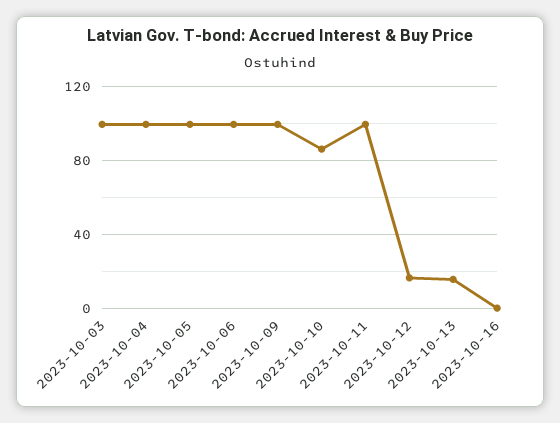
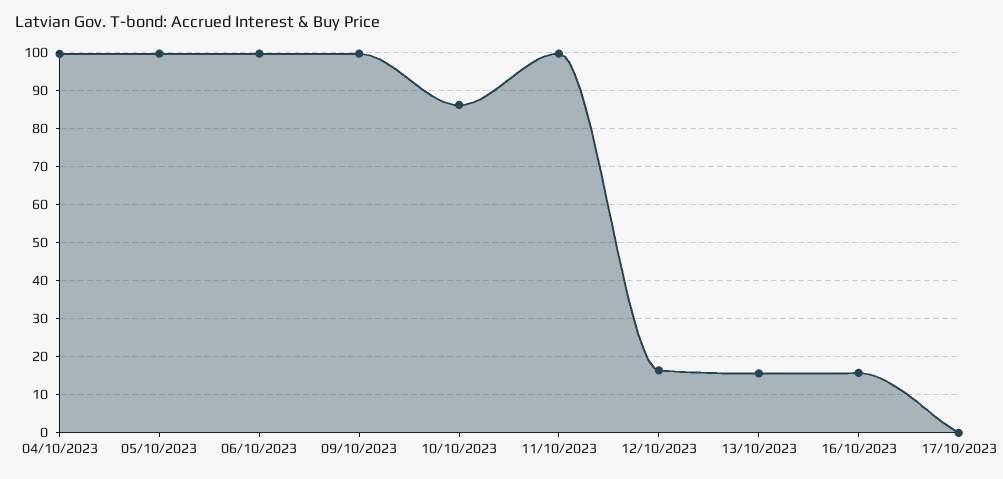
2023-10-03: 100 -> none
2023-10-16: 0 -> 16
17/10/2023: none -> 0

